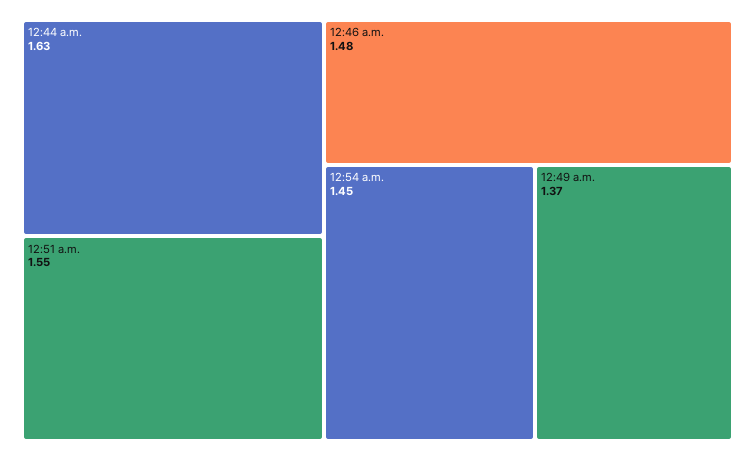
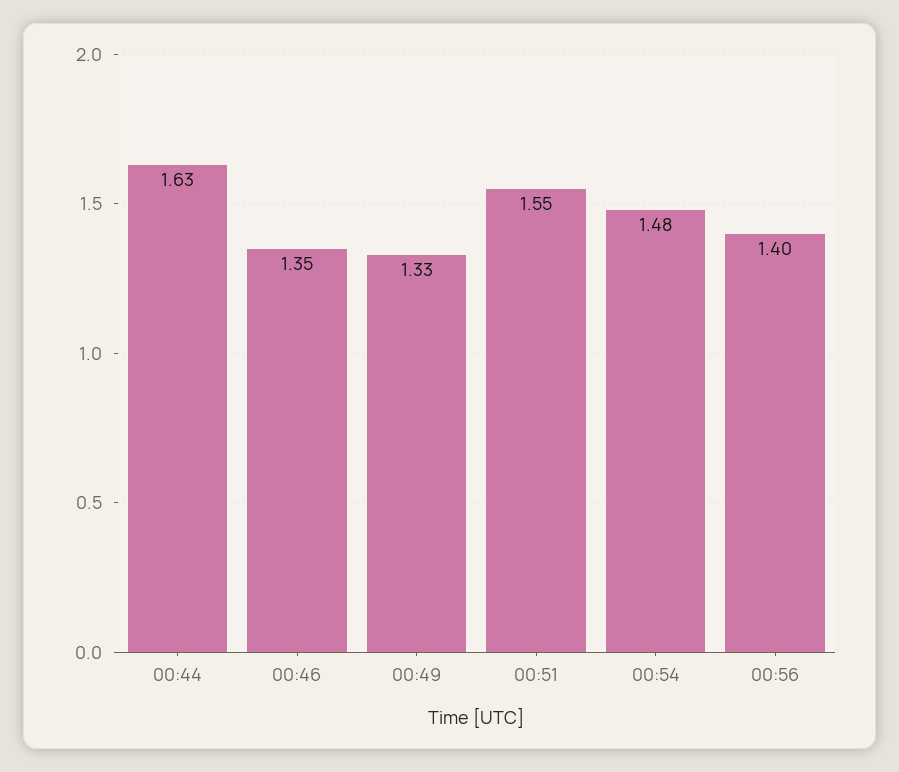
12:46 a.m.: 1.48 -> 1.35
12:54 a.m.: 1.45 -> 1.48
12:49 a.m.: 1.37 -> 1.33
00:56: none -> 1.4

